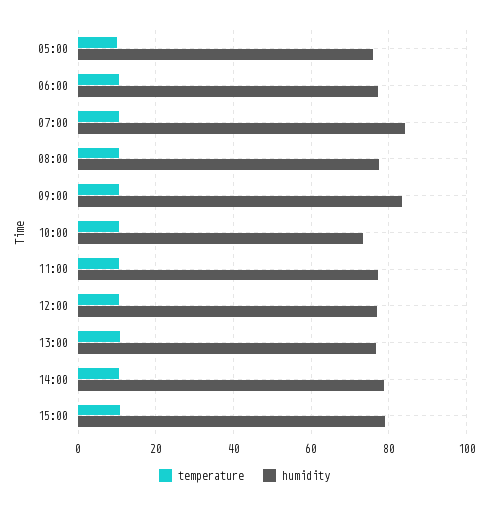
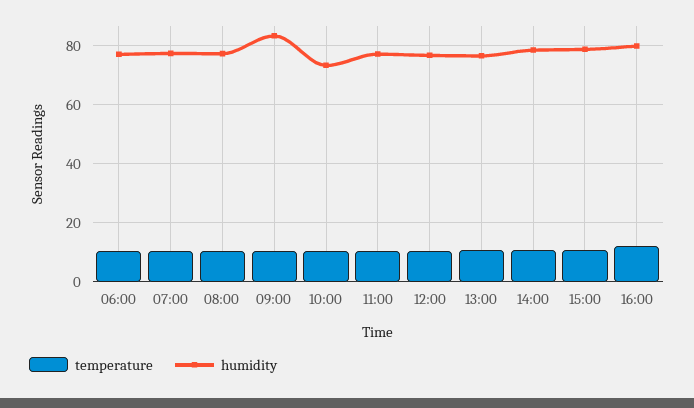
temperature, 05:00: 10 -> none
humidity, 05:00: 76 -> none
humidity, 07:00: 84 -> 77.5
temperature, 16:00: none -> 12.5
humidity, 16:00: none -> 80

